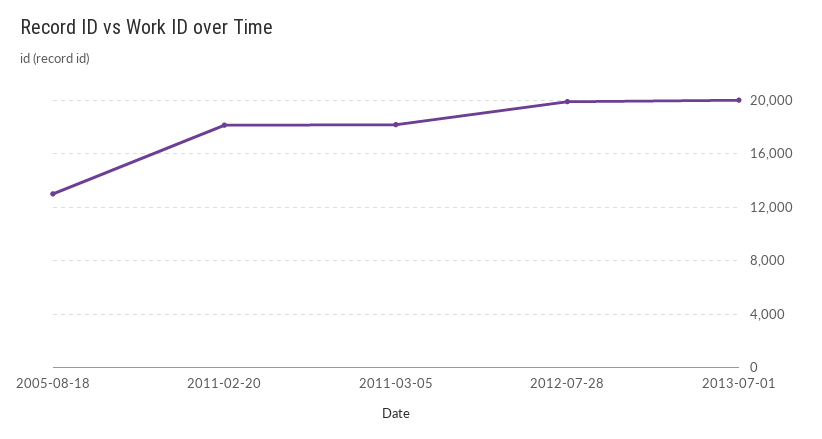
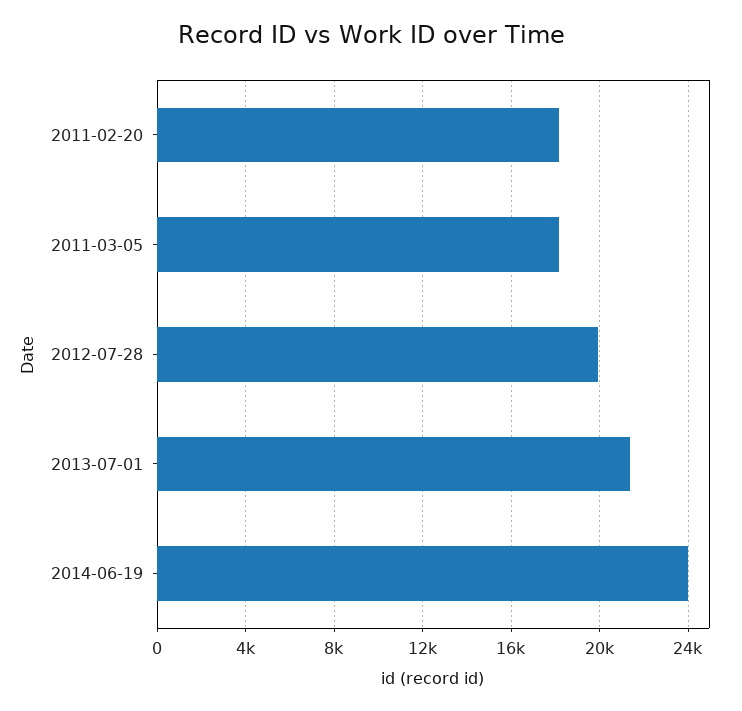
2005-08-18: 13000 -> none
2013-07-01: 20000 -> 21500
2014-06-19: none -> 24000

